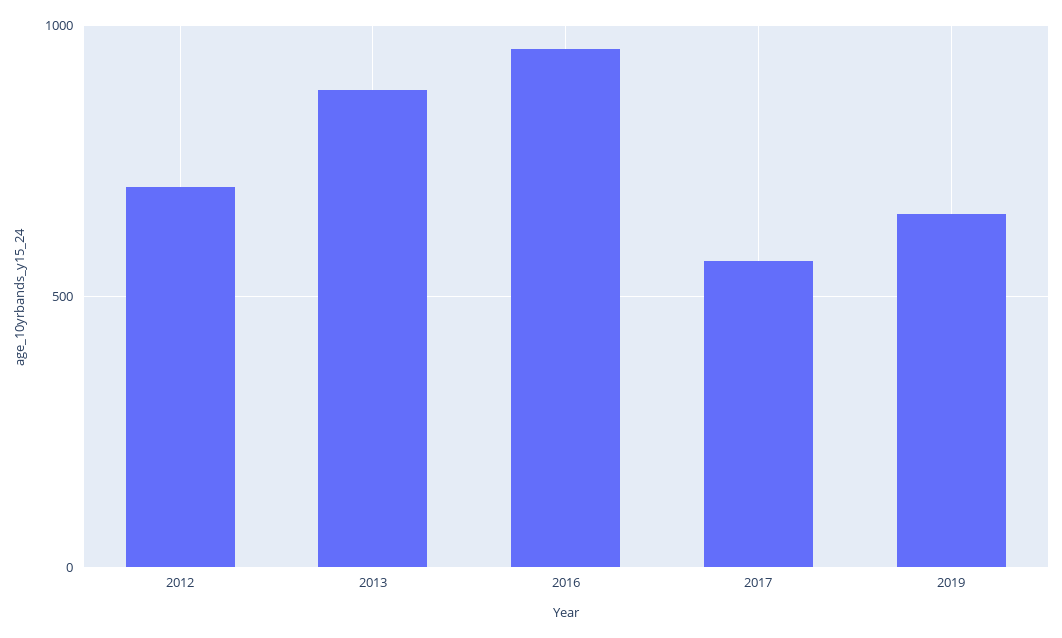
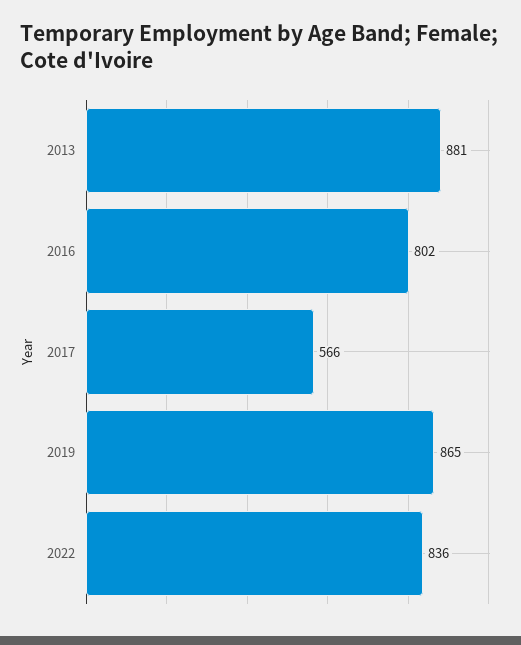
2012: 700 -> none
2016: 950 -> 802
2019: 650 -> 865
2022: none -> 836

